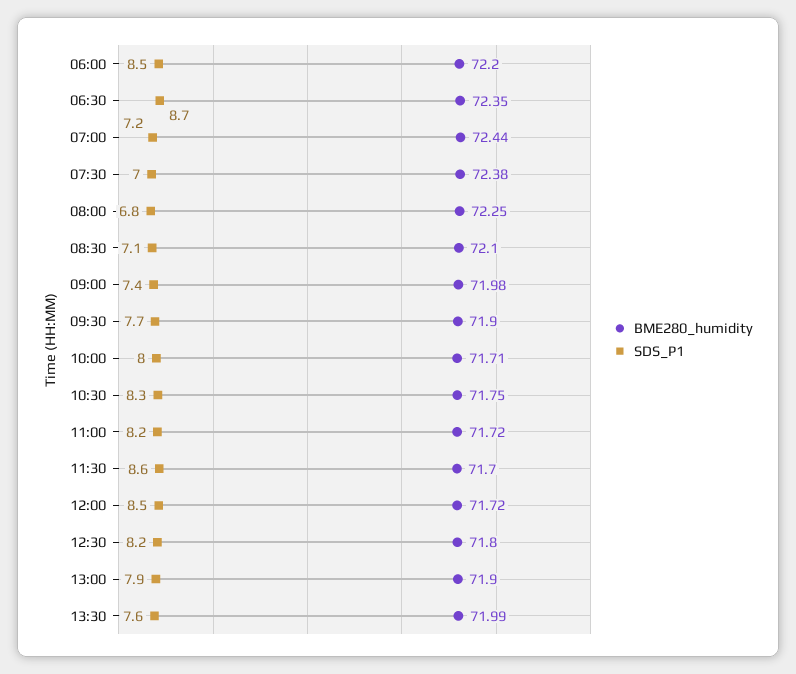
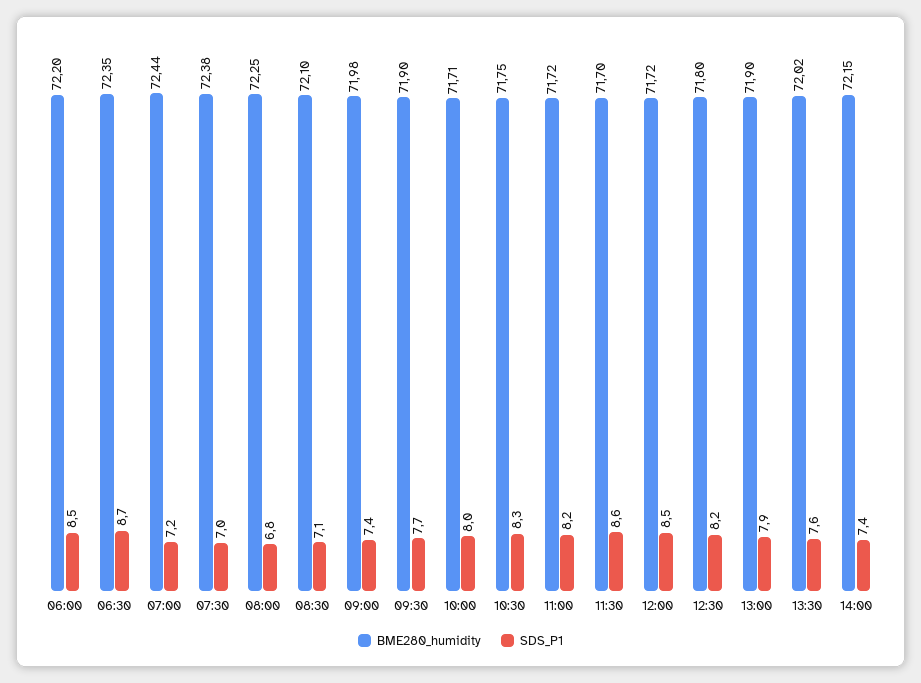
BME280_humidity, 13:30: 71.99 -> 72.02
BME280_humidity, 14:00: none -> 72.15
SDS_P1, 14:00: none -> 7.4

